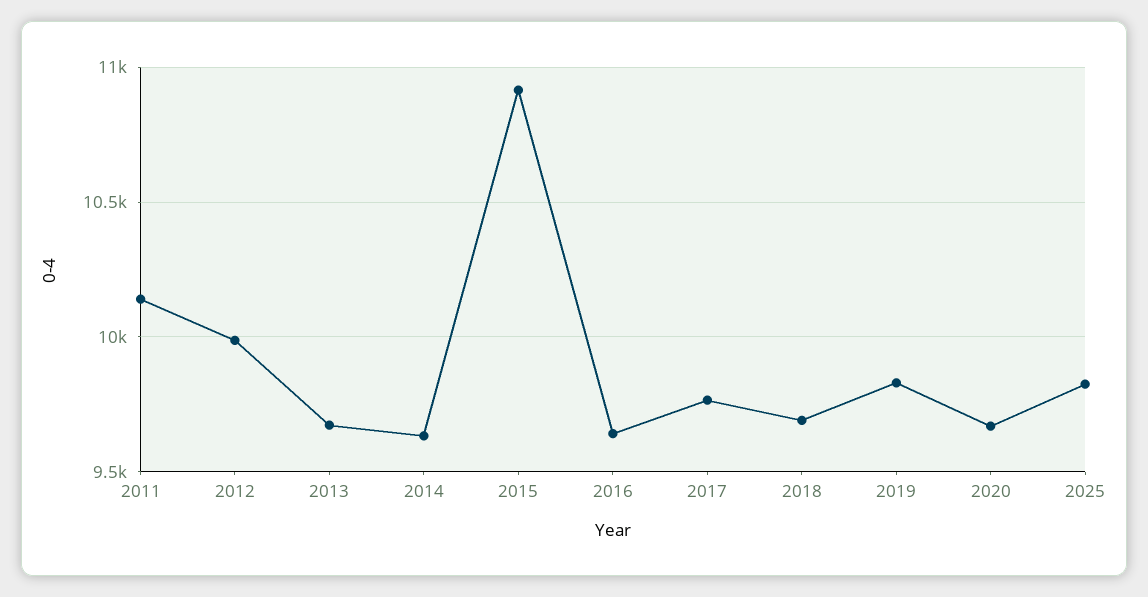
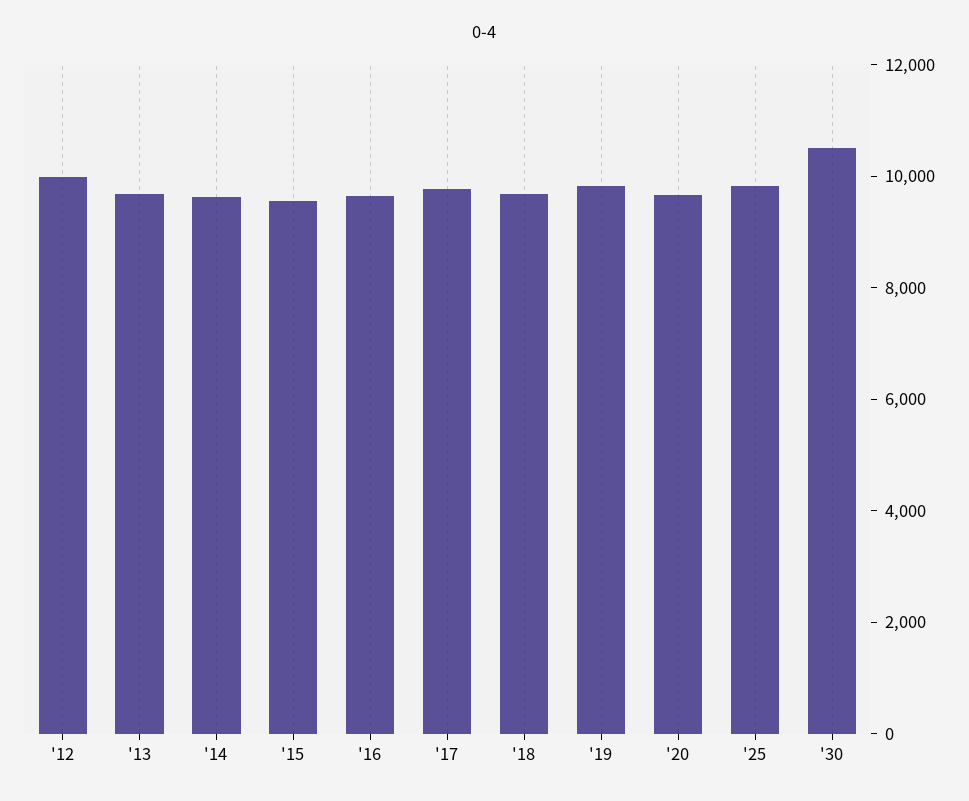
2011: 10150 -> none
2015: 10900 -> 9500
'30: none -> 10500

